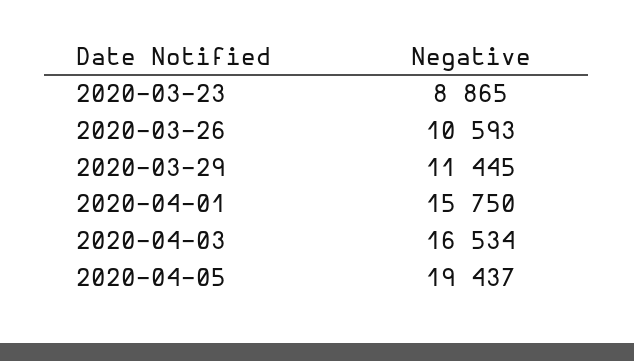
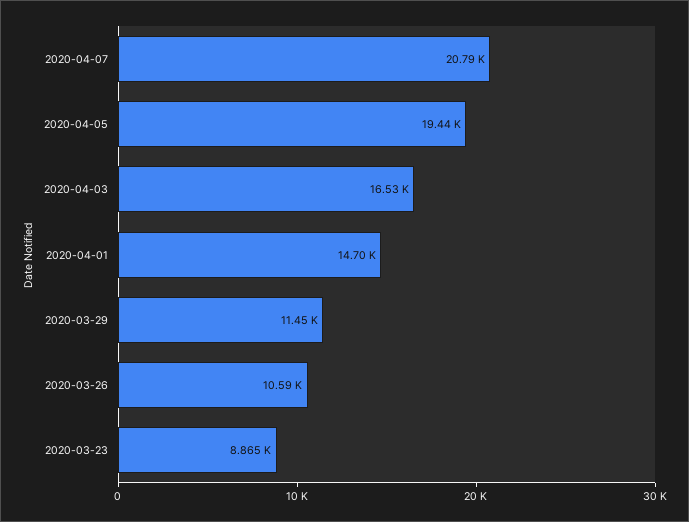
2020-04-01: 15750 -> 14700
2020-04-07: none -> 20790

